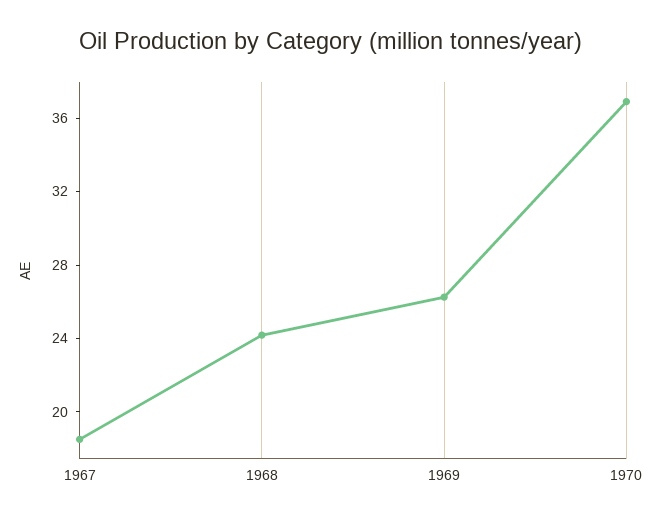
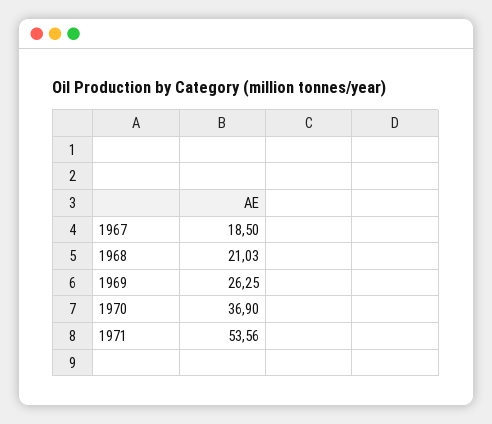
1968: 24 -> 21.03
1971: none -> 53.56

